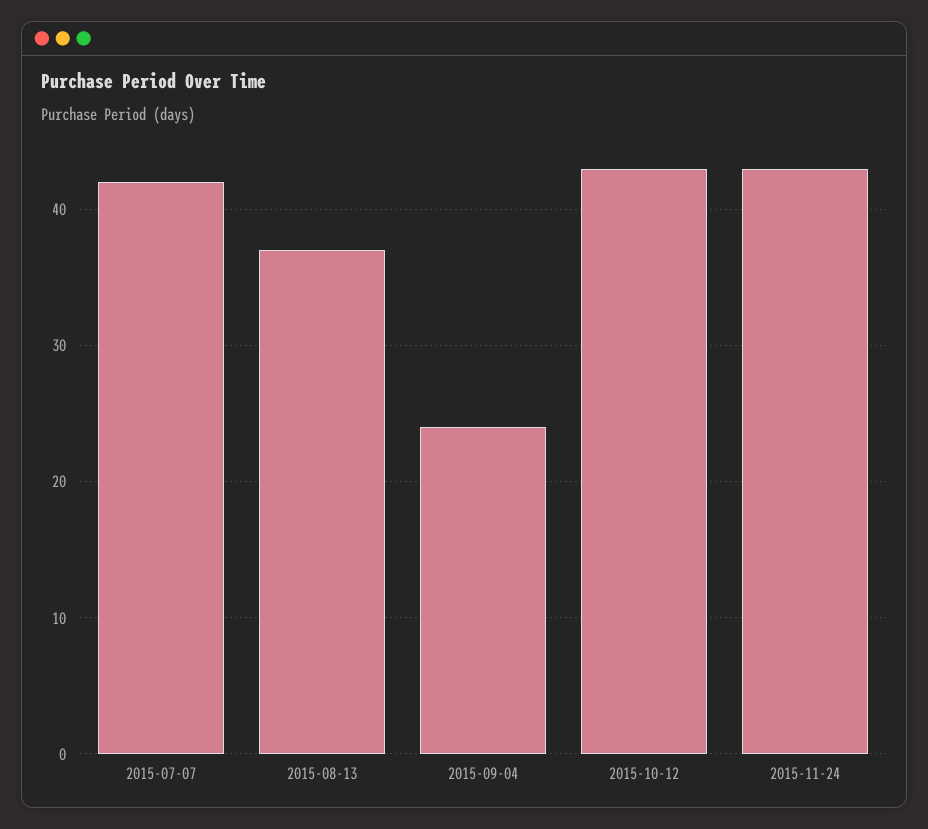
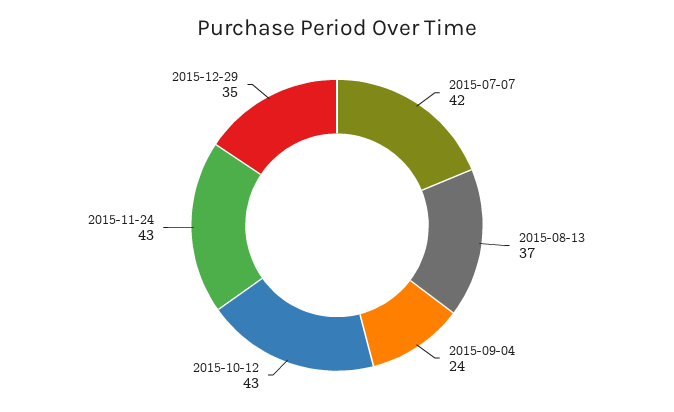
2015-12-29: none -> 35

